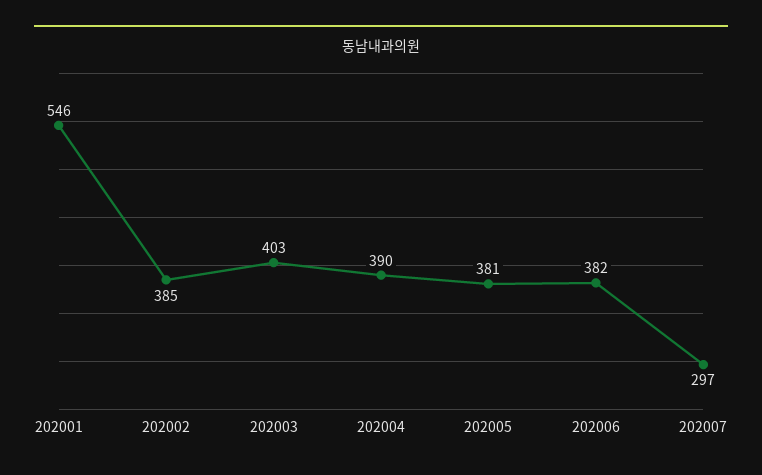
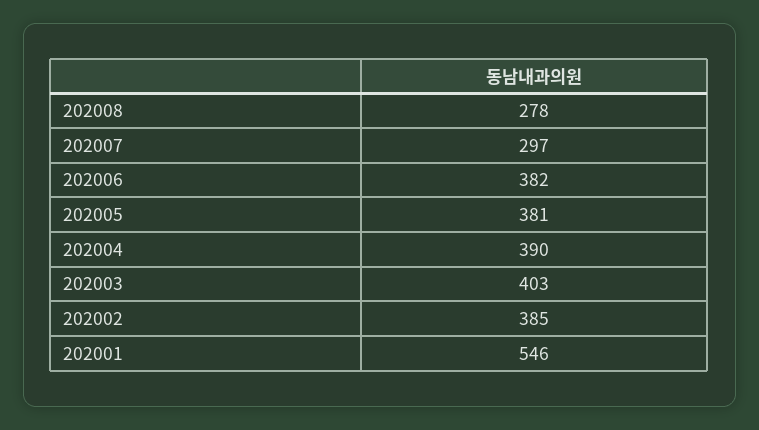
202008: none -> 278

